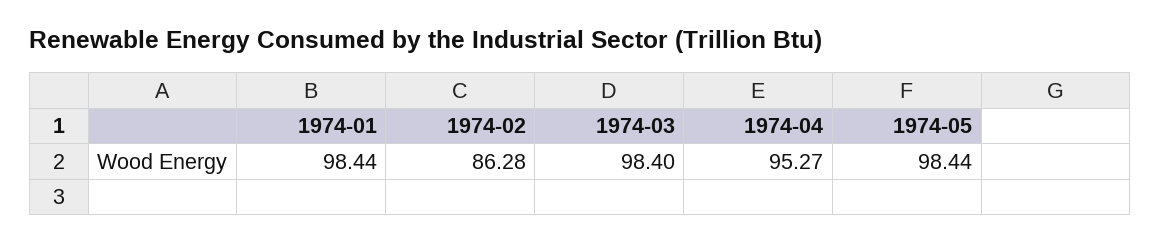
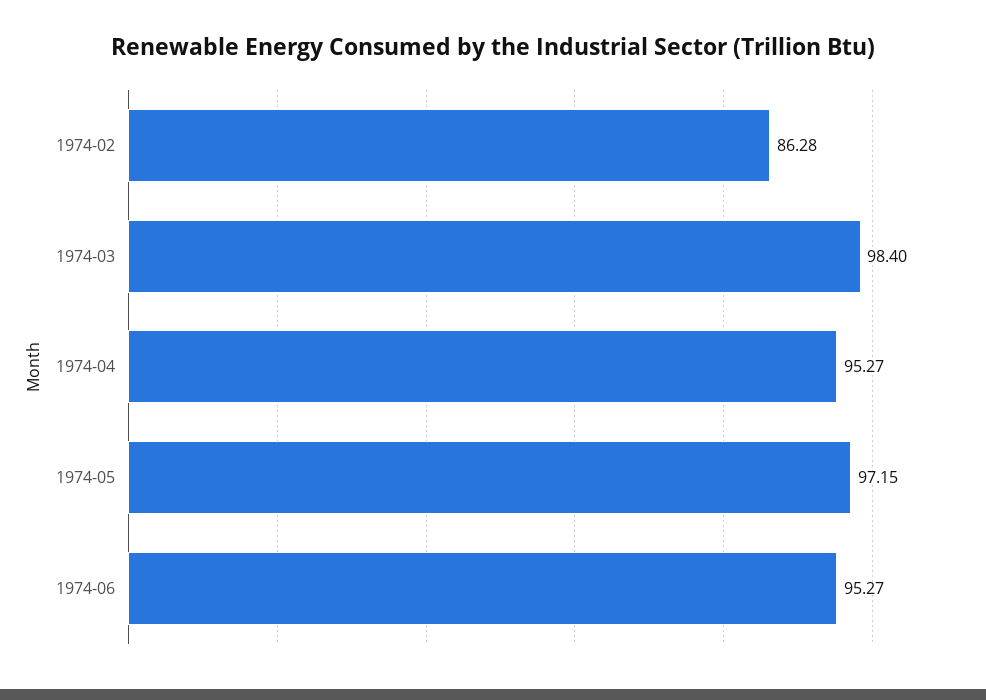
1974-01: 98.44 -> none
1974-05: 98.44 -> 97.15
1974-06: none -> 95.27

